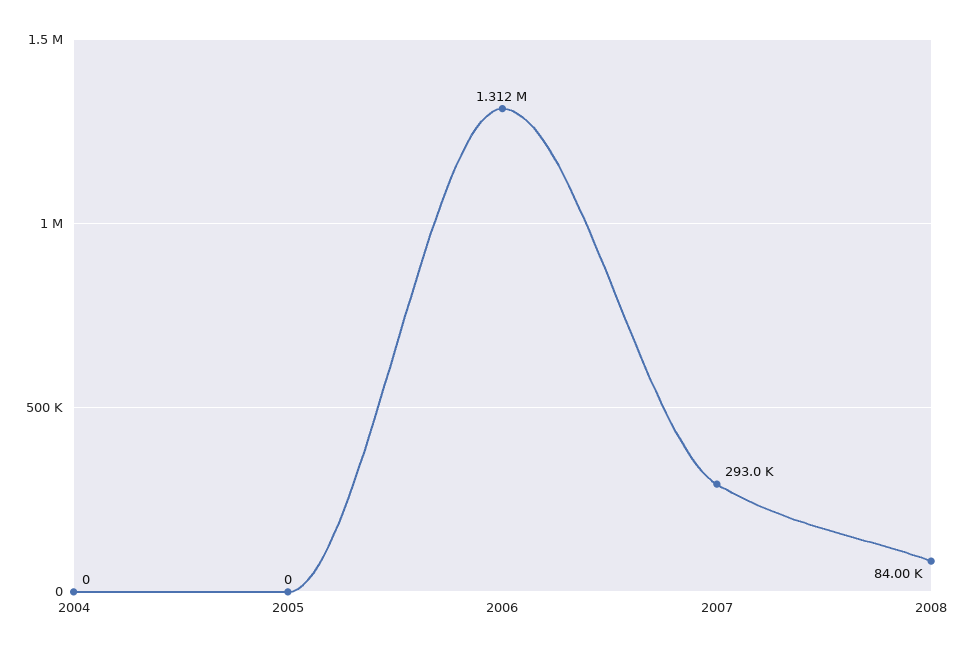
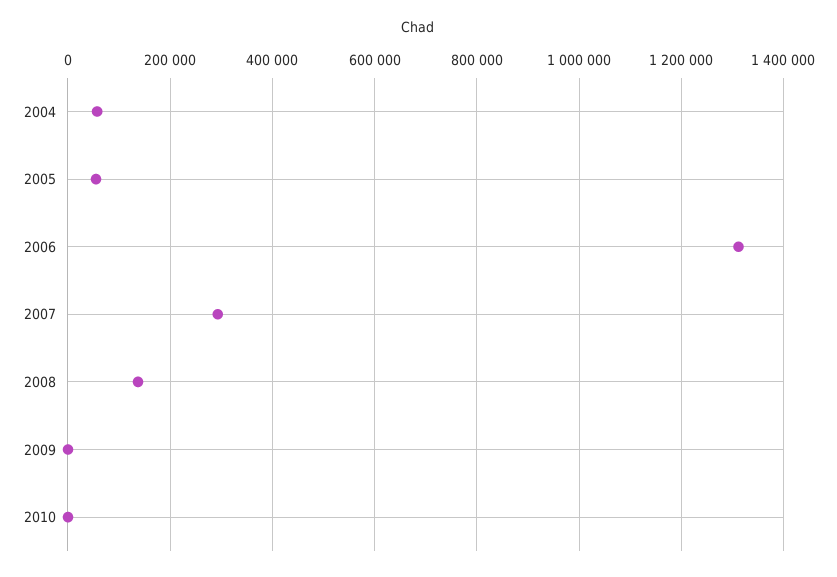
2004: 0 -> 60000
2005: 0 -> 60000
2008: 84000 -> 140000
2009: none -> 0
2010: none -> 0

